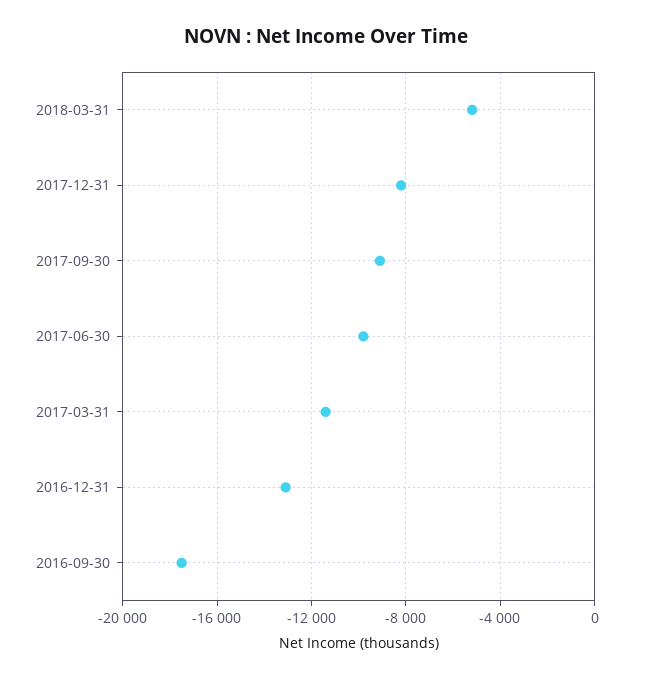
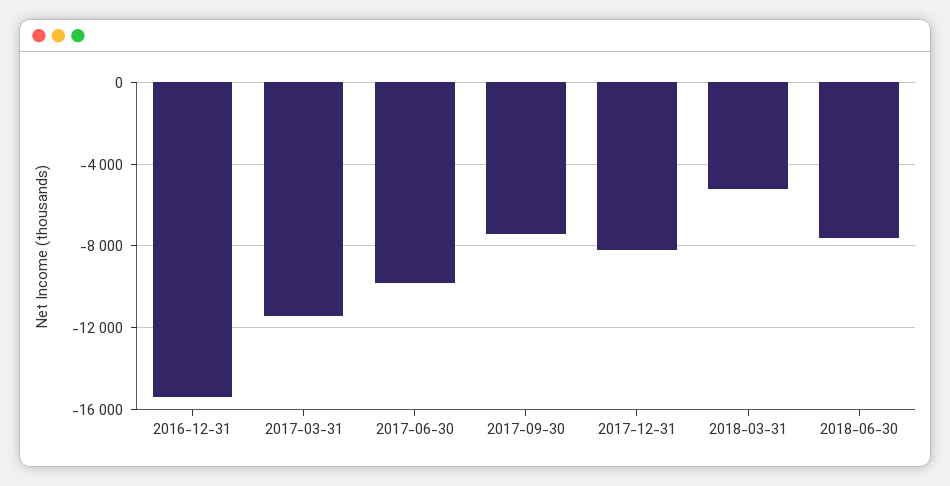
2017-09-30: -9000 -> -7500
2016-12-31: -13000 -> -15500
2016-09-30: -17500 -> none
2018-06-30: none -> -7500

